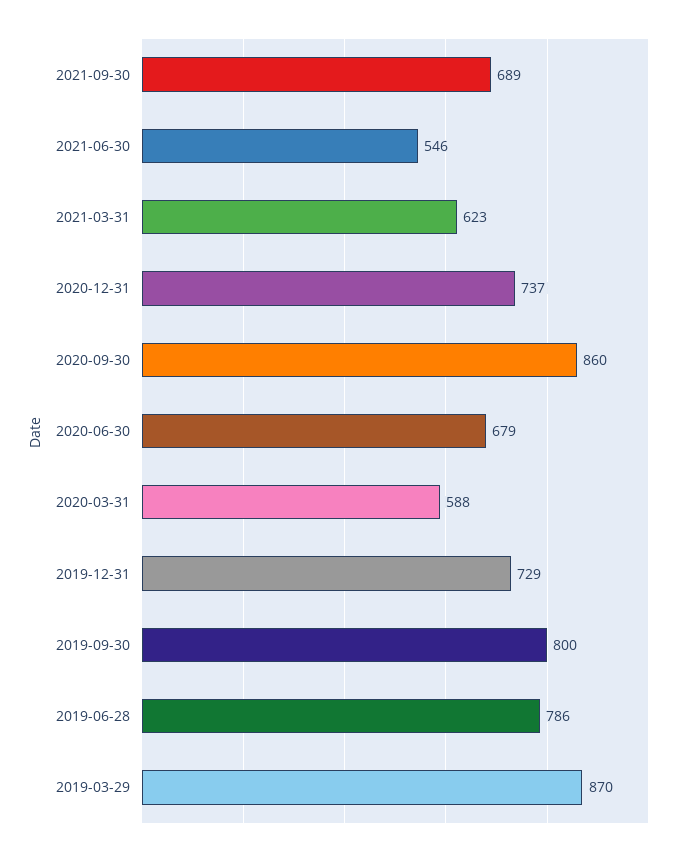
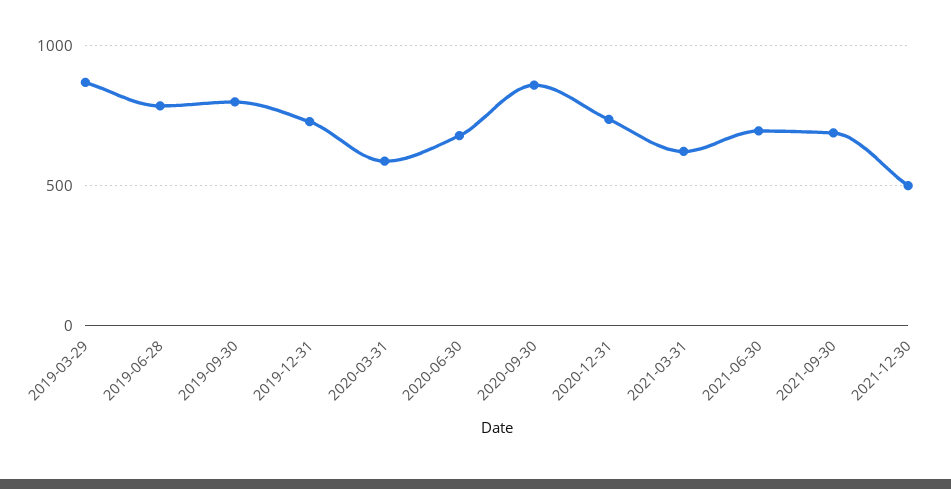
2021-06-30: 546 -> 700
2021-12-30: none -> 500

